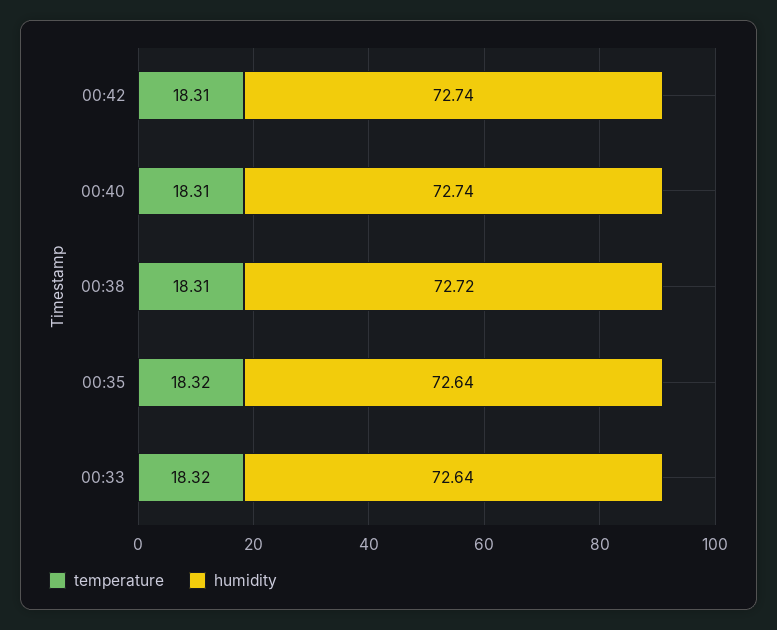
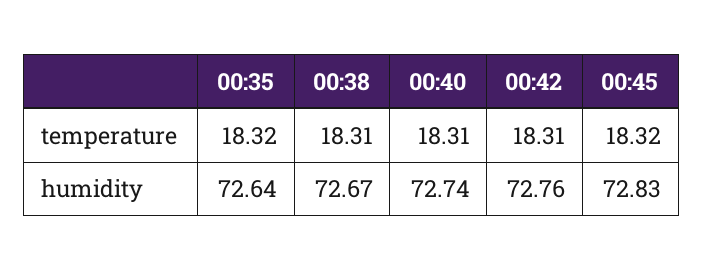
humidity, 00:42: 72.74 -> 72.76
humidity, 00:38: 72.72 -> 72.67
temperature, 00:33: 18.32 -> none
humidity, 00:33: 72.64 -> none
temperature, 00:45: none -> 18.32
humidity, 00:45: none -> 72.83

